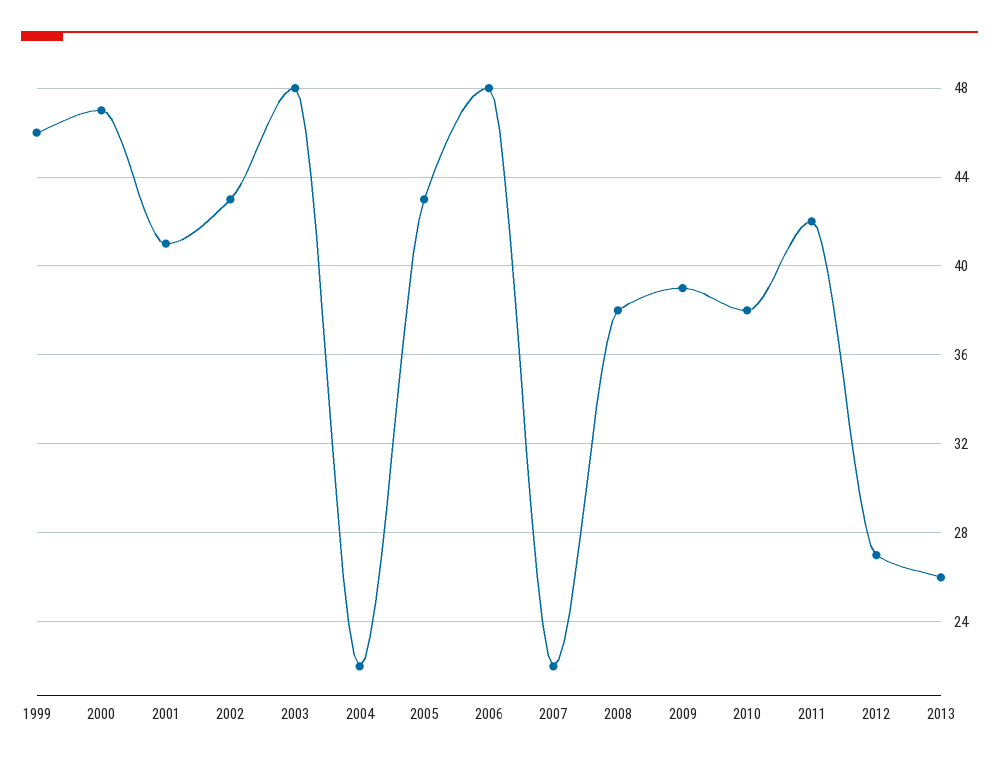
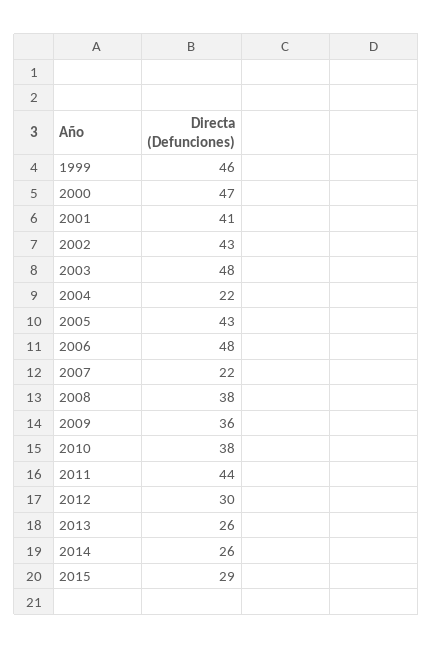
2009: 39 -> 36
2011: 42 -> 44
2012: 27 -> 30
2014: none -> 26
2015: none -> 29

